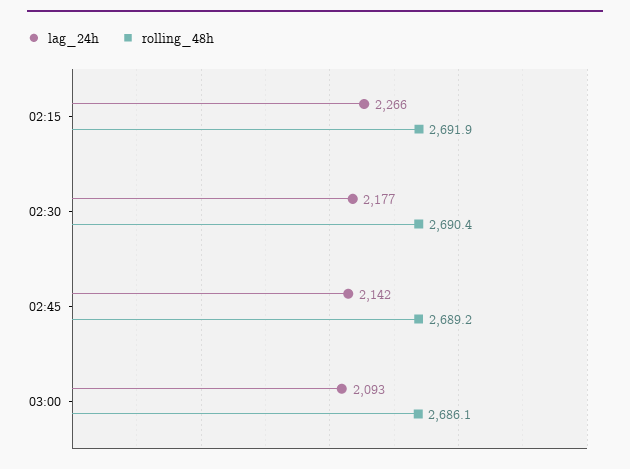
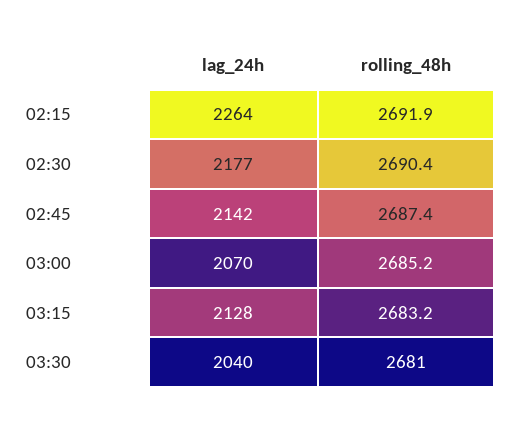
lag_24h, 02:15: 2266 -> 2264
rolling_48h, 02:45: 2689.2 -> 2687.4
lag_24h, 03:00: 2093 -> 2070
rolling_48h, 03:00: 2686.1 -> 2685.2
lag_24h, 03:15: none -> 2128
rolling_48h, 03:15: none -> 2683.2
lag_24h, 03:30: none -> 2040
rolling_48h, 03:30: none -> 2681

